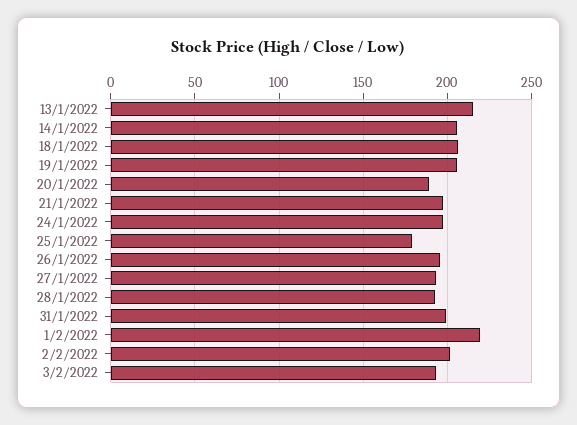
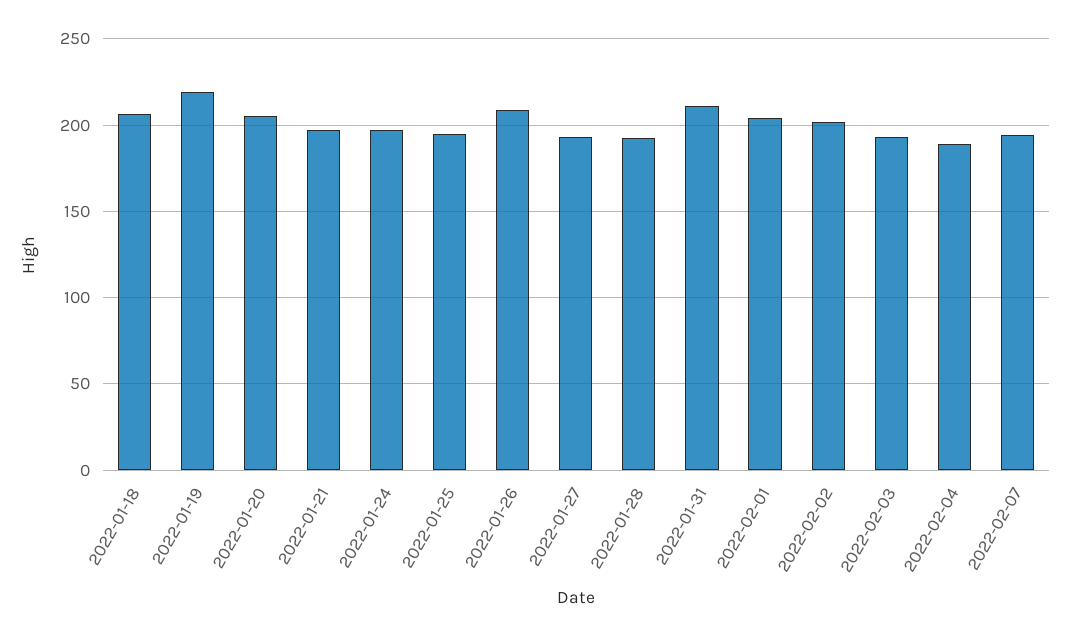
13/1/2022: 215 -> none
14/1/2022: 205 -> none
19/1/2022: 205 -> 220
20/1/2022: 190 -> 205
25/1/2022: 180 -> 195
26/1/2022: 195 -> 210
31/1/2022: 200 -> 210
1/2/2022: 220 -> 205
2022-02-04: none -> 190
2022-02-07: none -> 195

